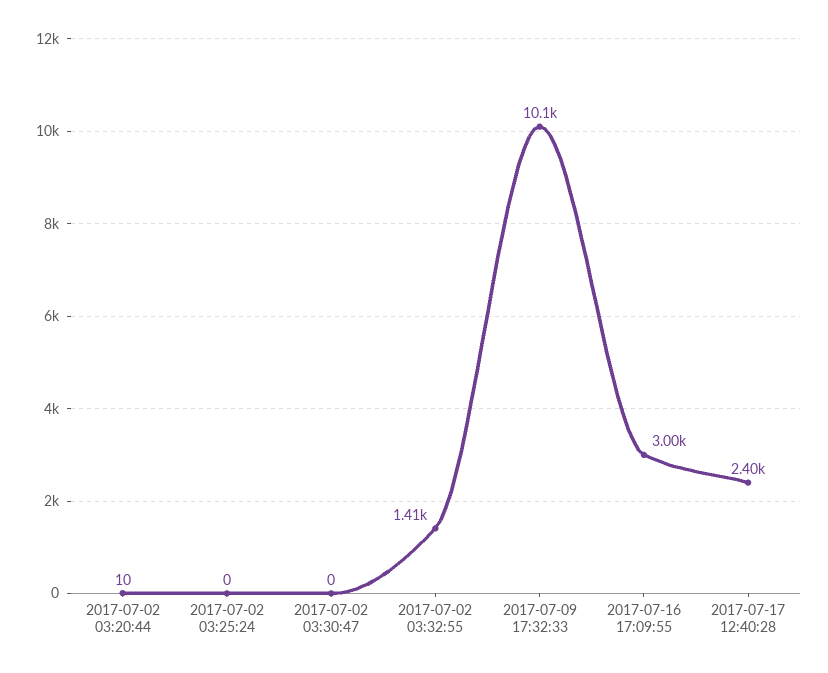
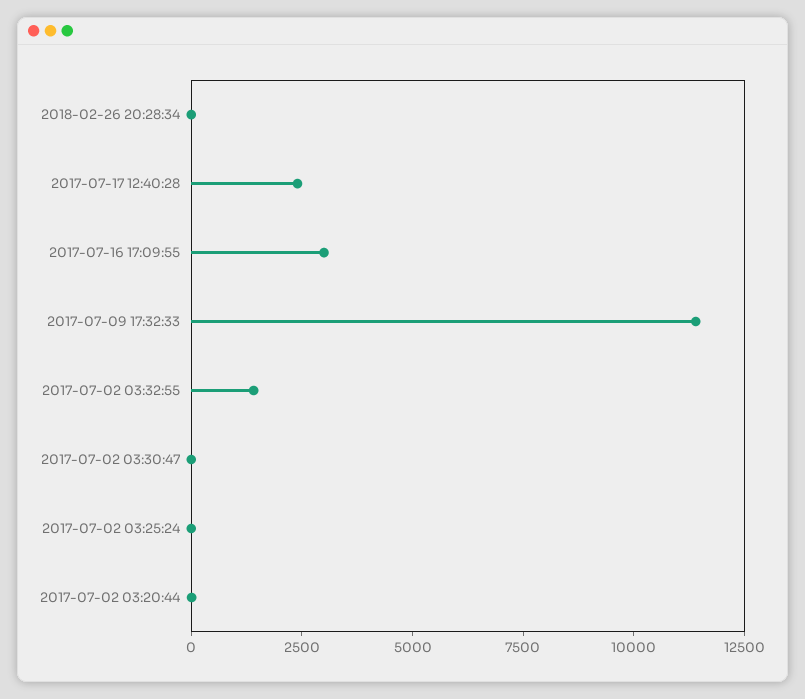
2017-07-09 17:32:33: 10100 -> 11500
2018-02-26 20:28:34: none -> 0

